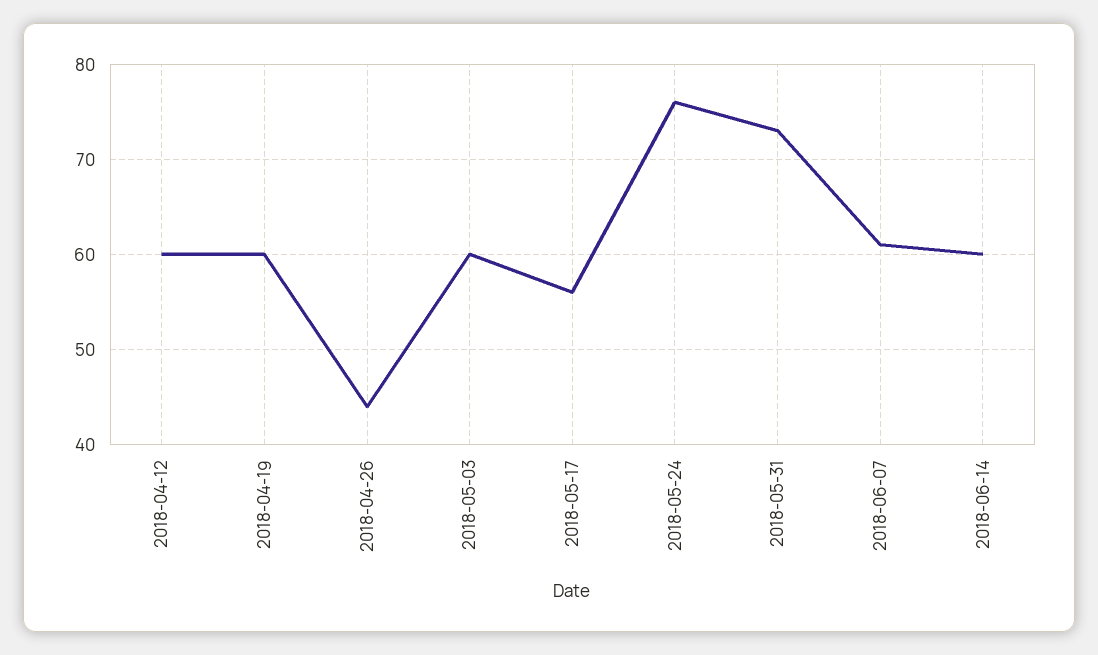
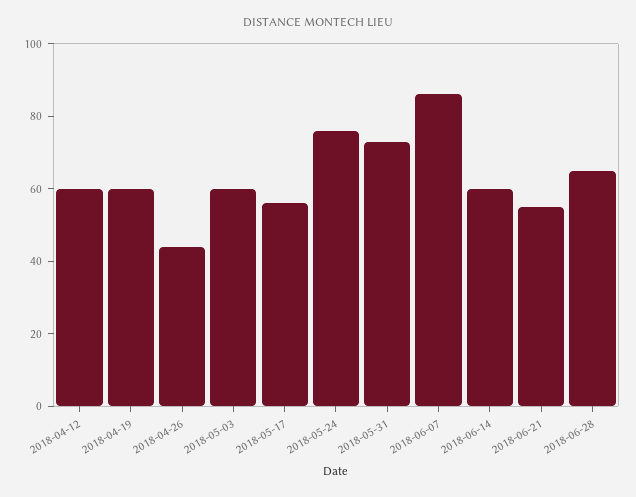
2018-06-07: 61 -> 85
2018-06-21: none -> 55
2018-06-28: none -> 65

